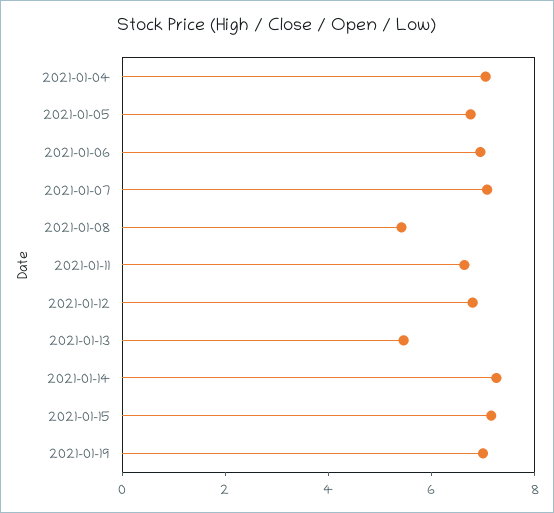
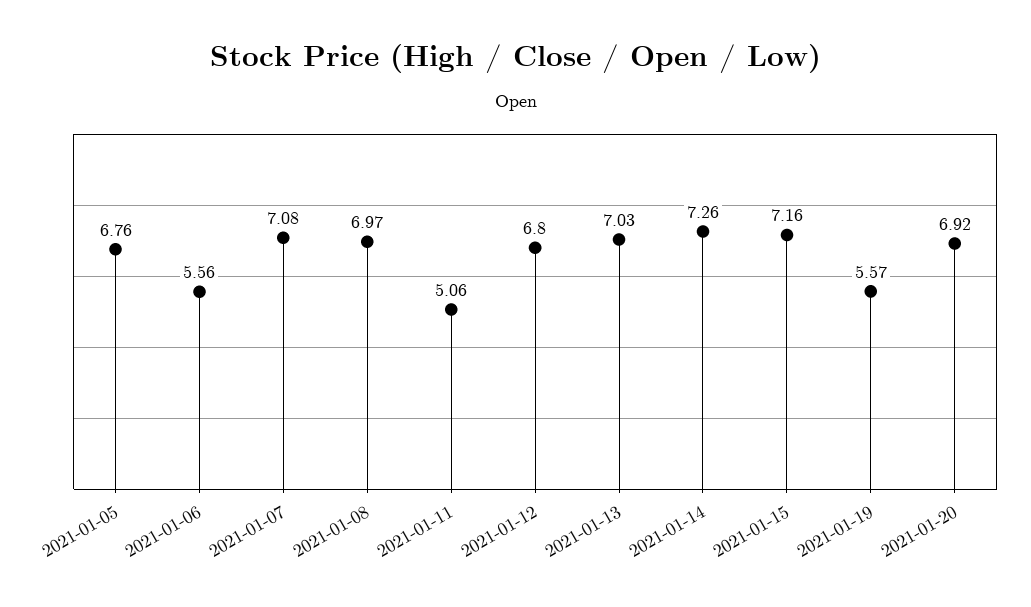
2021-01-04: 7 -> none
2021-01-06: 7 -> 5.56
2021-01-08: 5.5 -> 6.97
2021-01-11: 6.5 -> 5.06
2021-01-13: 5.5 -> 7.03
2021-01-19: 7 -> 5.57
2021-01-20: none -> 6.92

